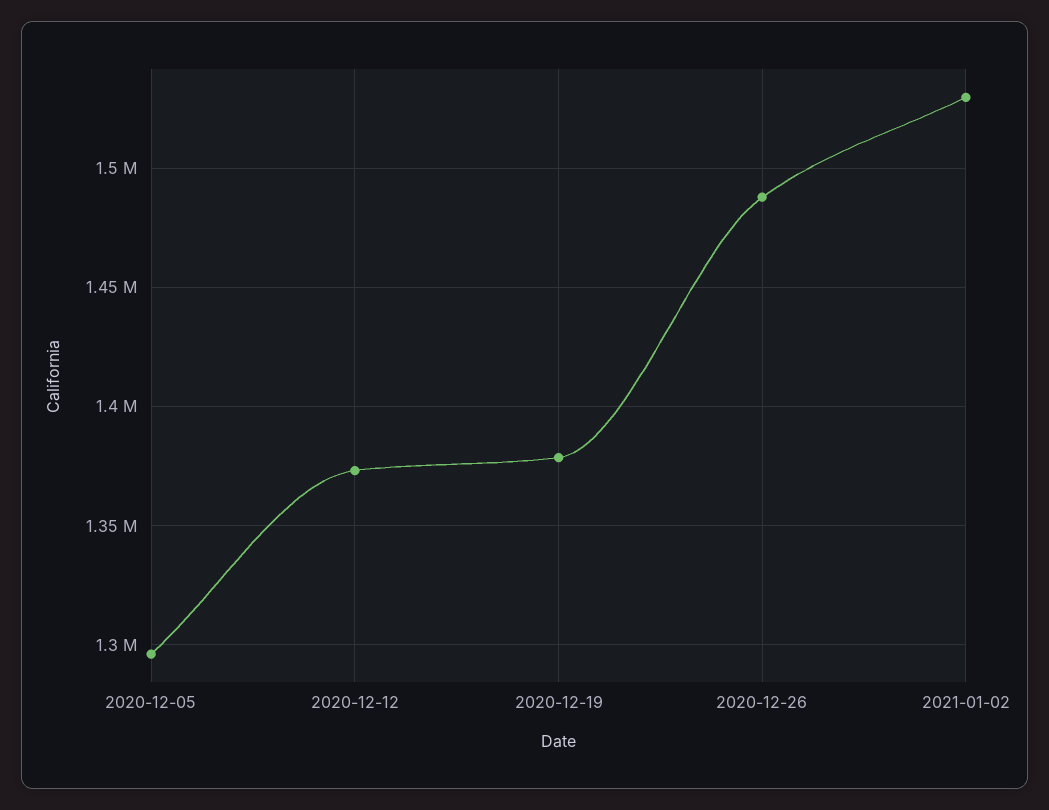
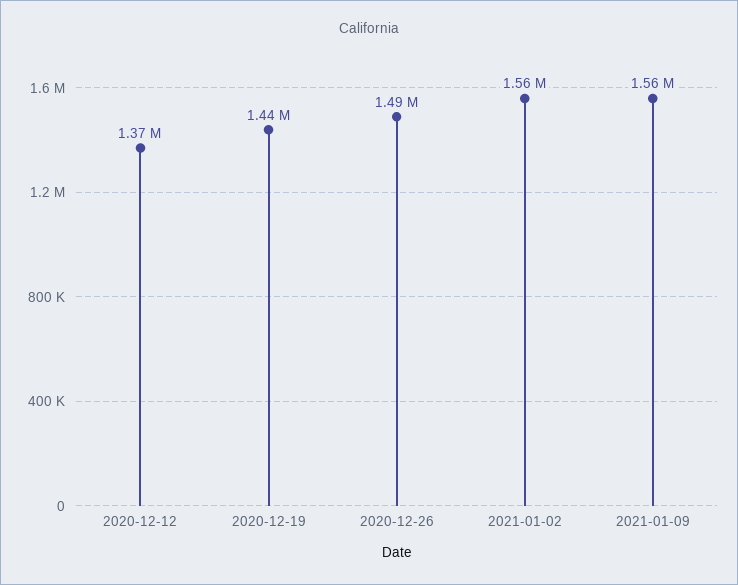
2020-12-05: 1295000 -> none
2020-12-19: 1380000 -> 1440000
2021-01-02: 1530000 -> 1560000
2021-01-09: none -> 1560000

